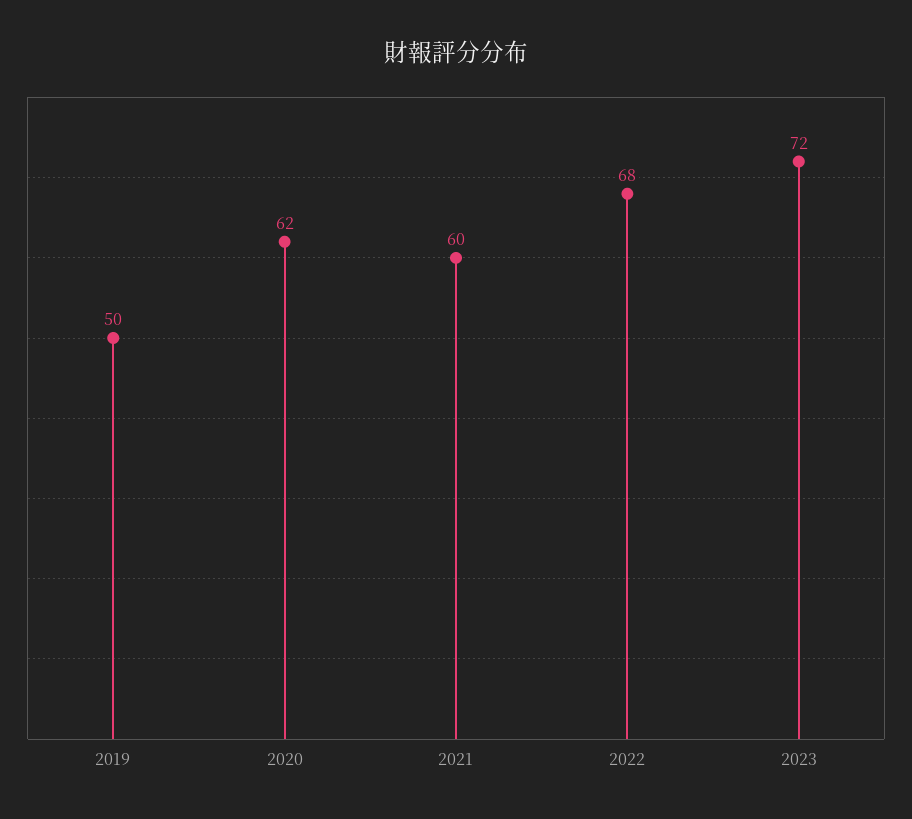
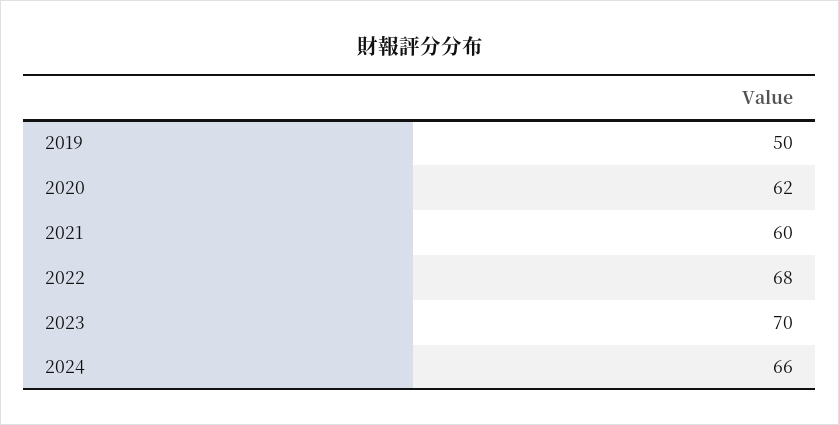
2023: 72 -> 70
2024: none -> 66

